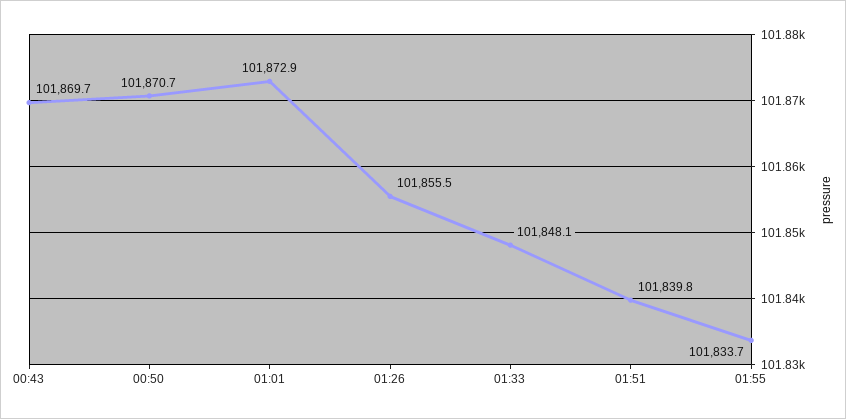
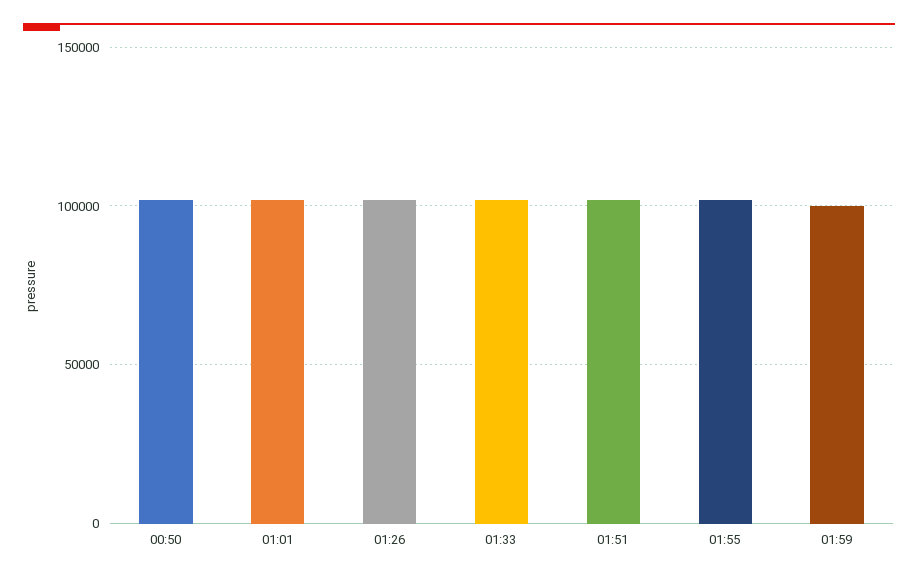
00:43: 101869.7 -> none
01:59: none -> 100000

